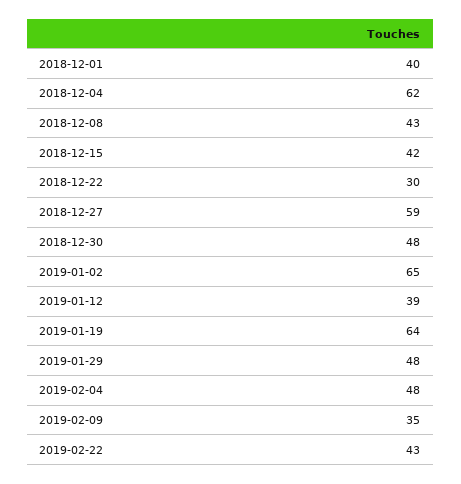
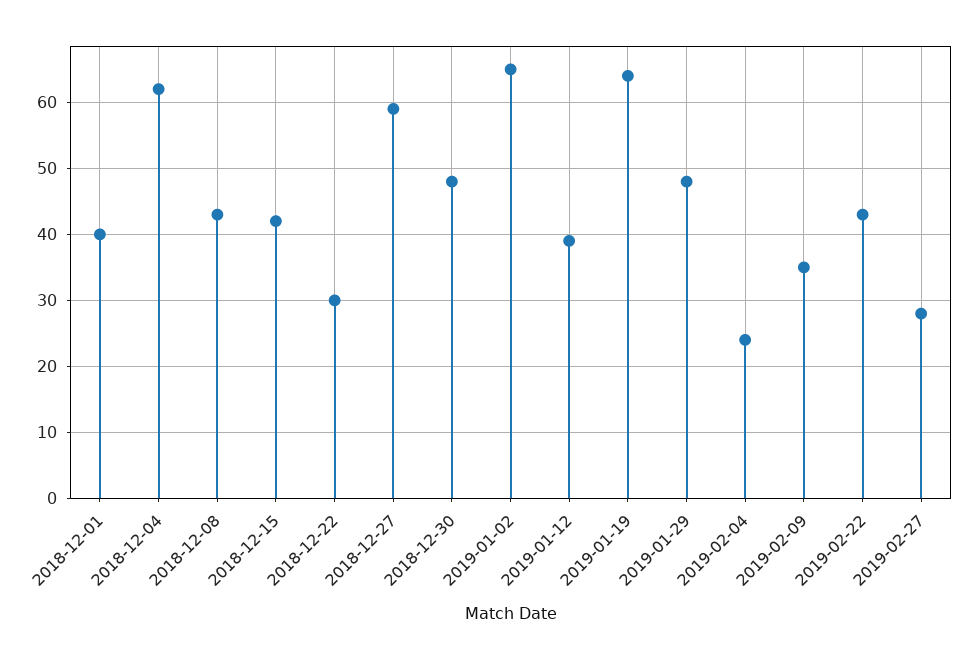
2019-02-04: 48 -> 24
2019-02-27: none -> 28

